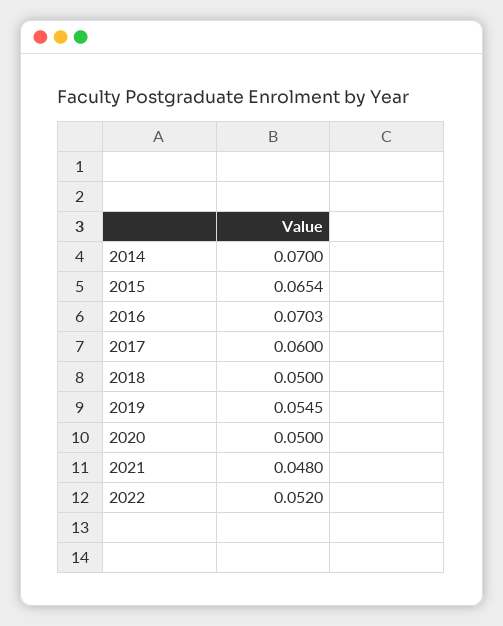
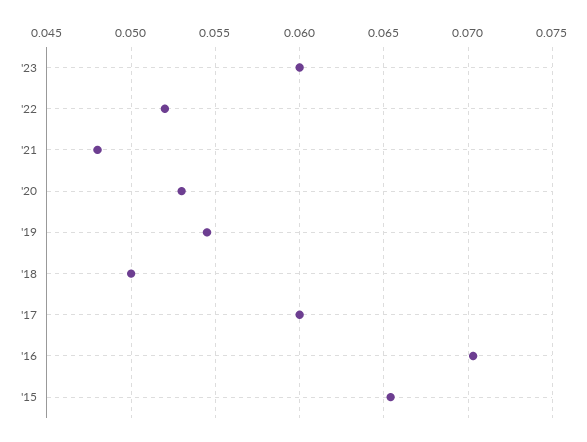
2014: 0.07 -> none
2020: 0.05 -> 0.053
'23: none -> 0.06

